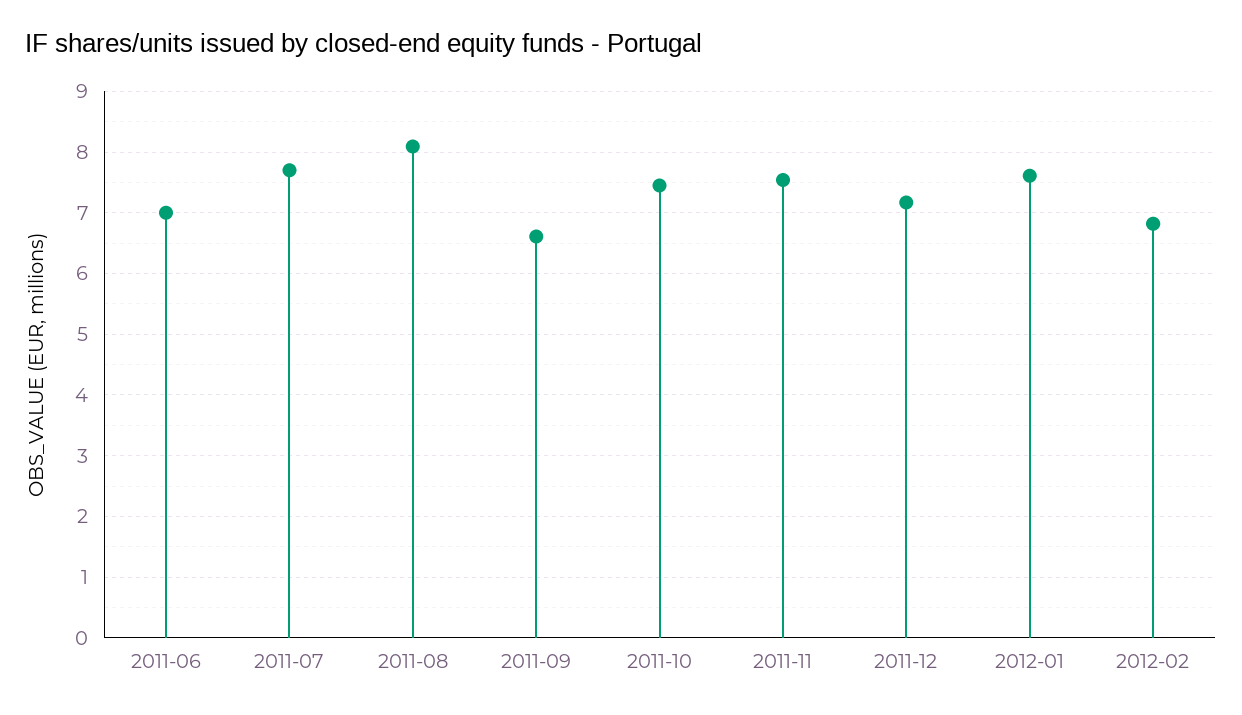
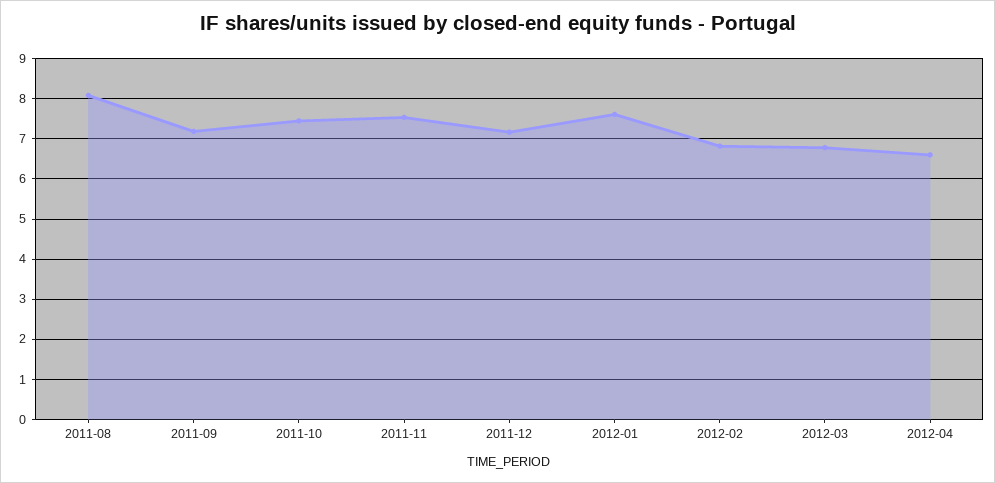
2011-06: 7 -> none
2011-07: 7.7 -> none
2011-09: 6.6 -> 7.2
2012-03: none -> 6.8
2012-04: none -> 6.6

